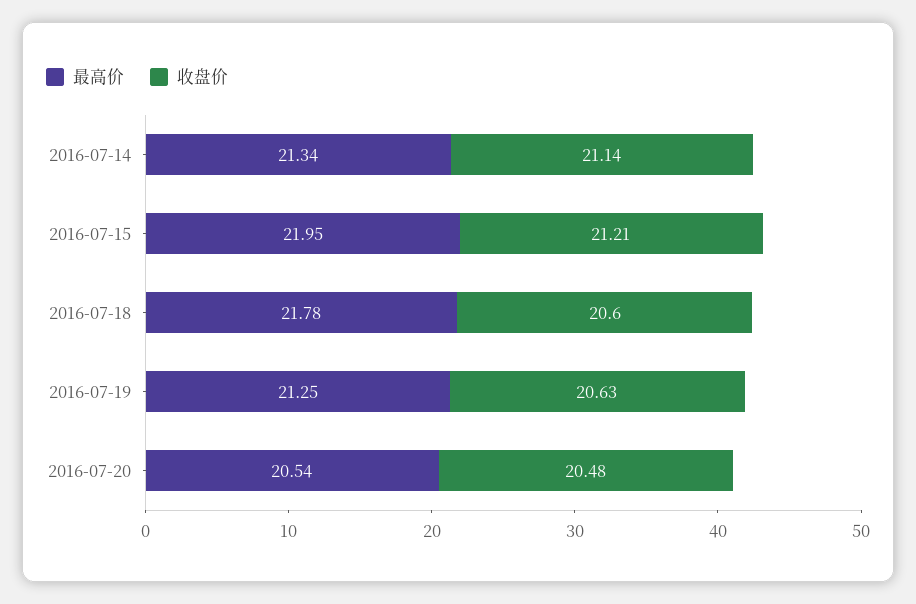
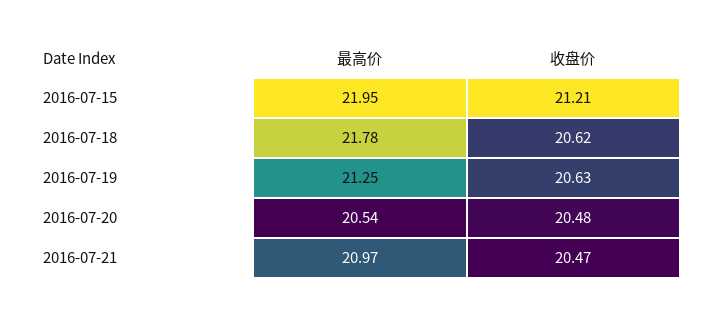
最高价, 2016-07-14: 21.34 -> none
收盘价, 2016-07-14: 21.14 -> none
收盘价, 2016-07-18: 20.6 -> 20.62
最高价, 2016-07-21: none -> 20.97
收盘价, 2016-07-21: none -> 20.47

